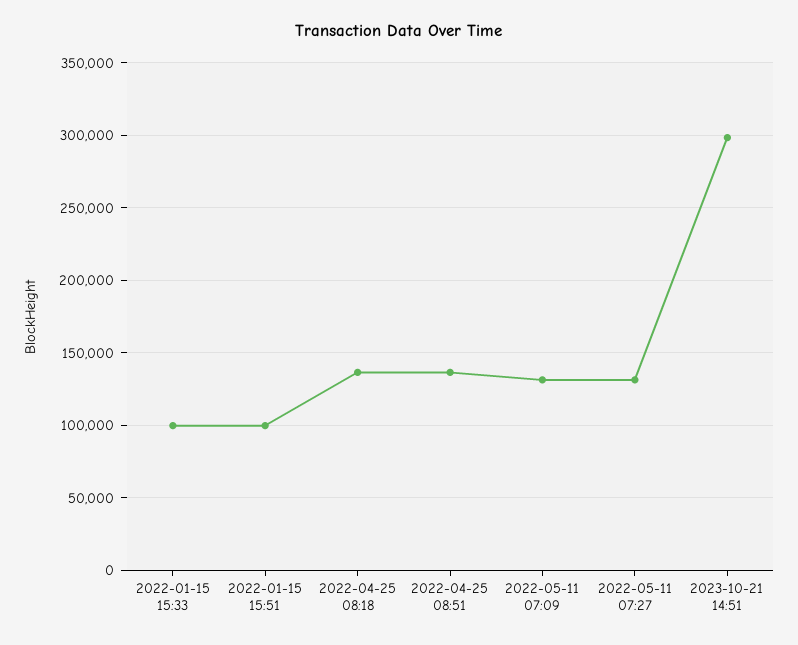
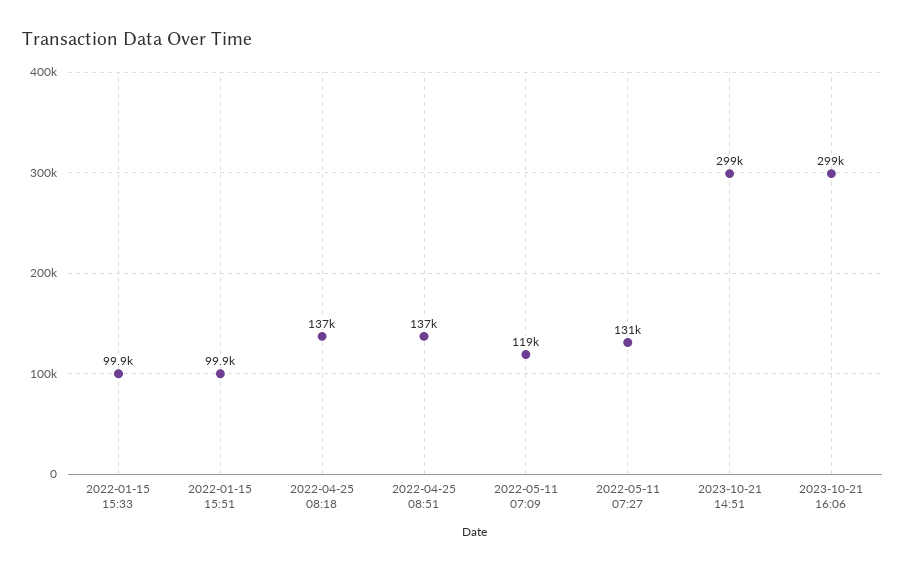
2022-05-11 07:09: 130000 -> 119000
2023-10-21 16:06: none -> 299000

